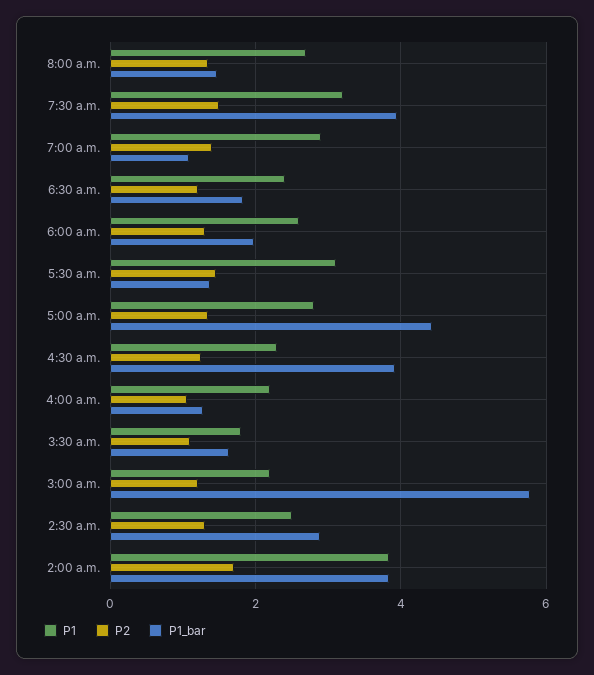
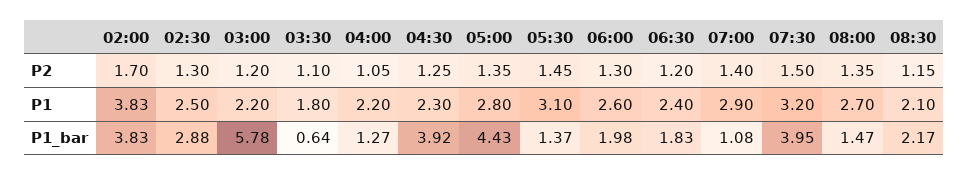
P1_bar, 3:30 a.m.: 1.6 -> 0.64
P2, 08:30: none -> 1.15
P1, 08:30: none -> 2.1
P1_bar, 08:30: none -> 2.17

